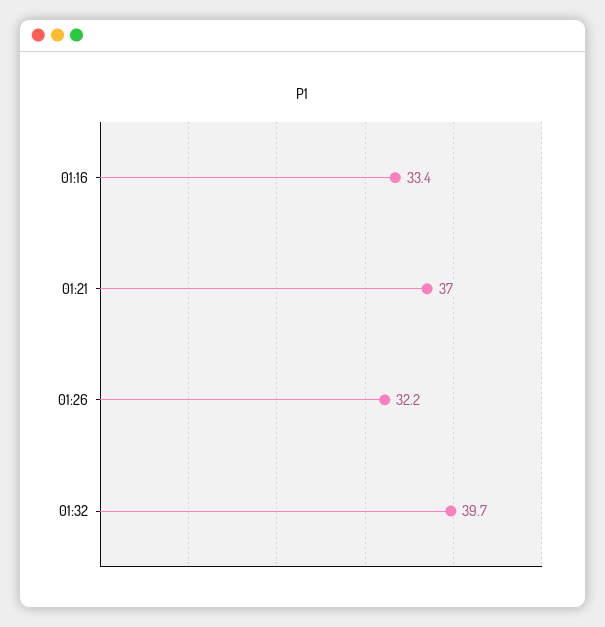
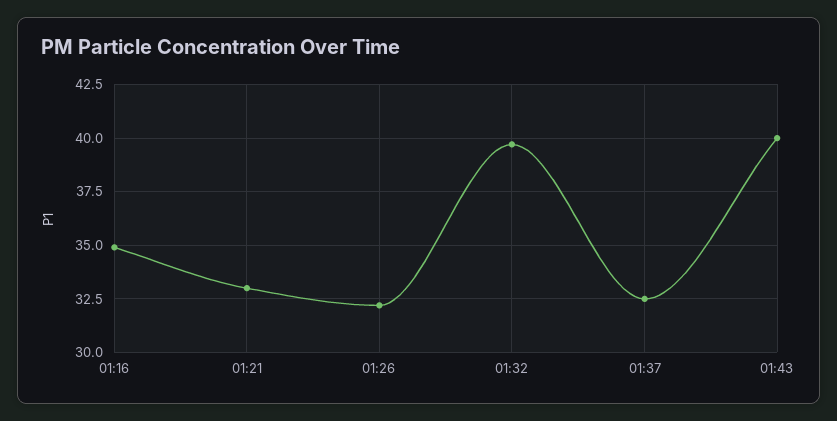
01:16: 33.4 -> 35
01:21: 37 -> 33
01:37: none -> 32.5
01:43: none -> 40

